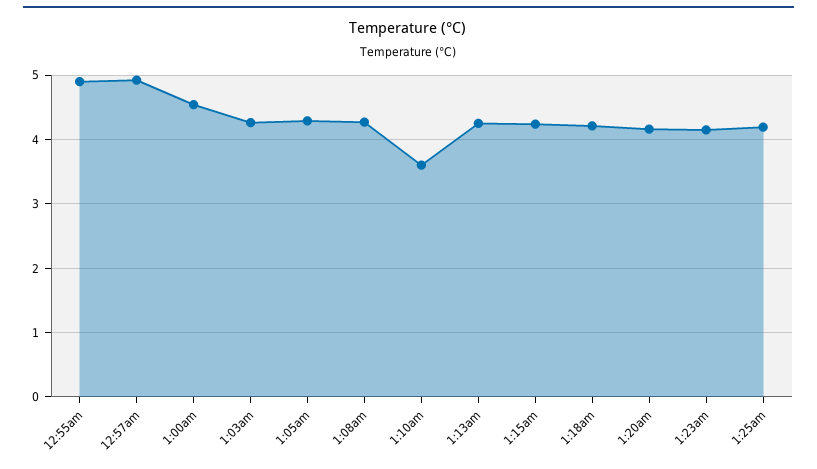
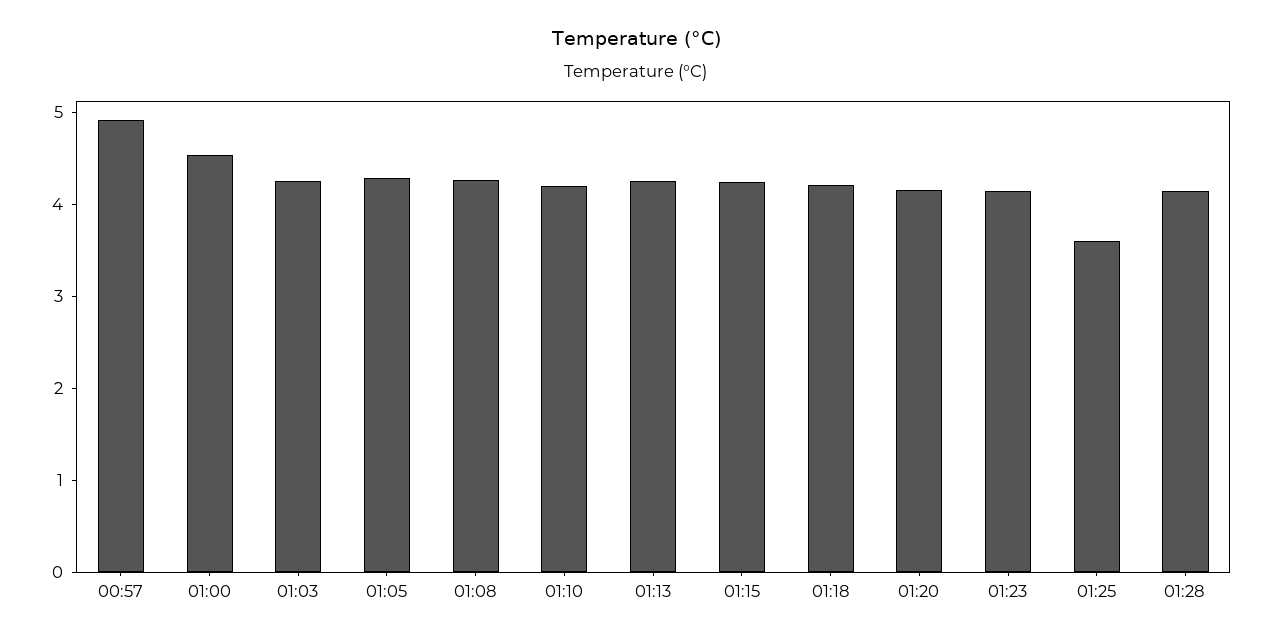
12:55am: 4.9 -> none
1:10am: 3.6 -> 4.2
1:25am: 4.2 -> 3.6
01:28: none -> 4.2

